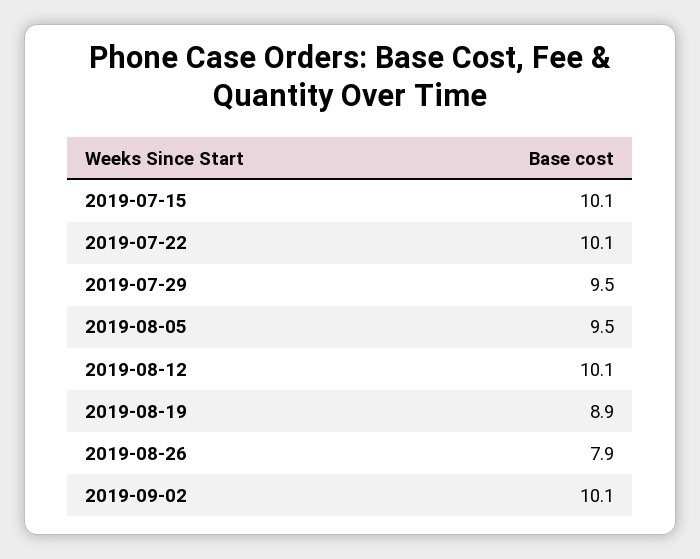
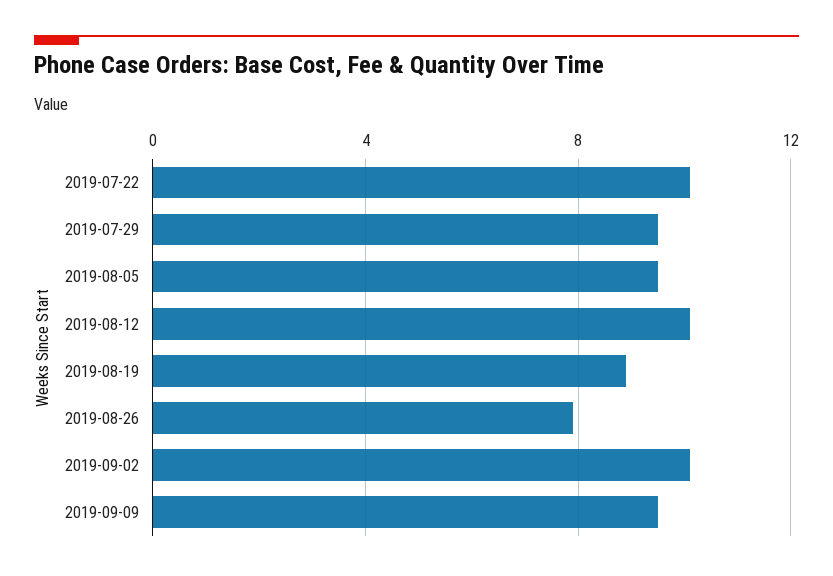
2019-07-15: 10.1 -> none
2019-09-09: none -> 9.5

